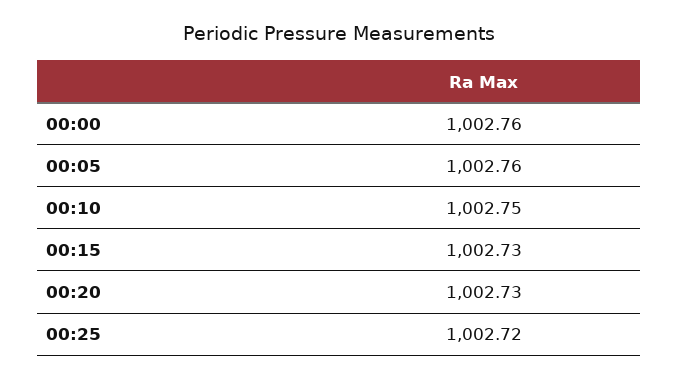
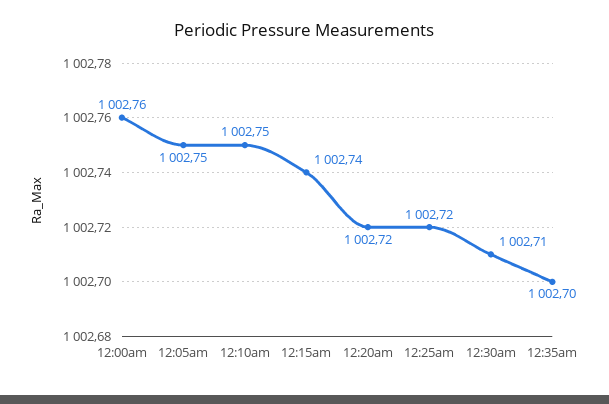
00:05: 1002.76 -> 1002.75
00:15: 1002.73 -> 1002.74
00:20: 1002.73 -> 1002.72
12:30am: none -> 1002.71
12:35am: none -> 1002.7

